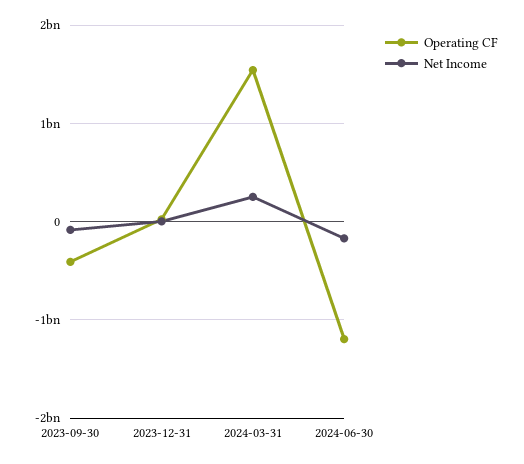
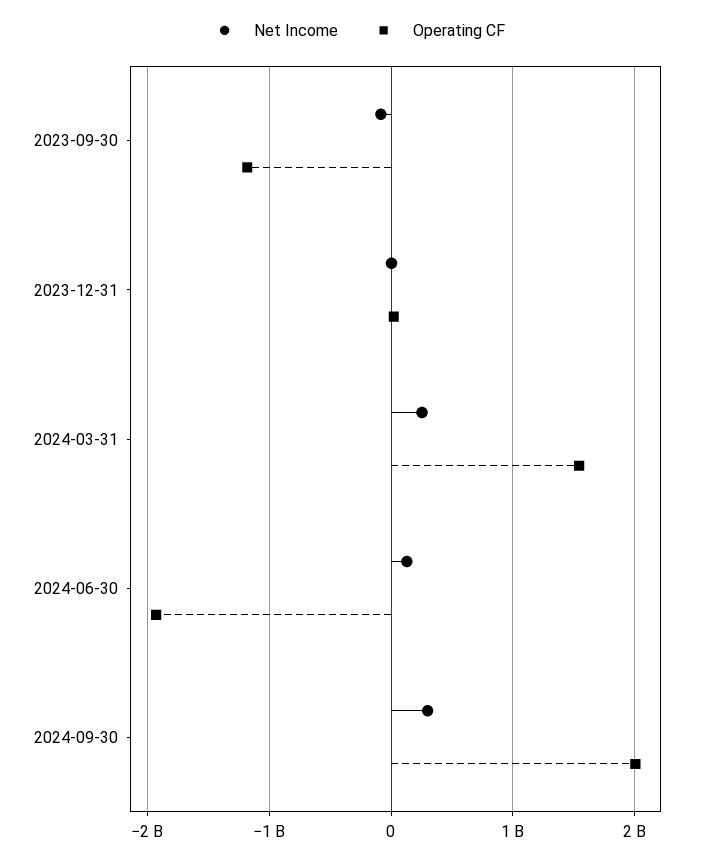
Operating CF, 2023-09-30: -400000000 -> -1200000000
Operating CF, 2024-06-30: -1200000000 -> -1900000000
Net Income, 2024-06-30: -200000000 -> 100000000
Net Income, 2024-09-30: none -> 300000000
Operating CF, 2024-09-30: none -> 2000000000

